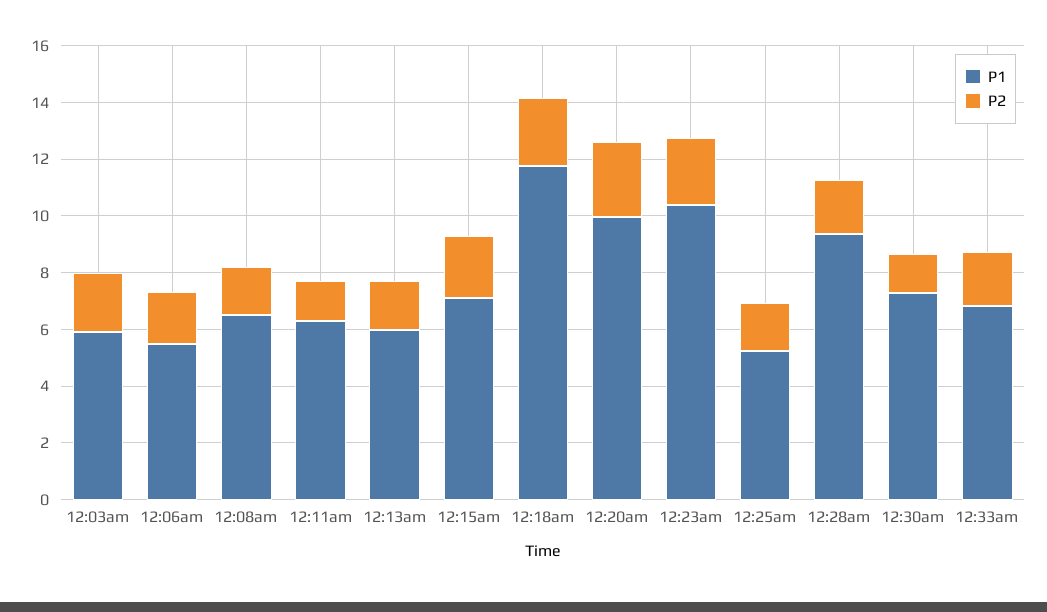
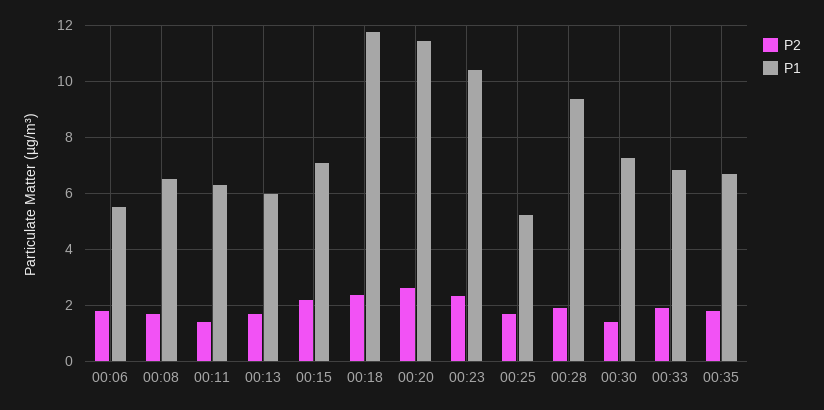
P1, 12:03am: 6 -> none
P2, 12:03am: 2 -> none
P1, 12:20am: 10 -> 11.5
P2, 00:35: none -> 1.75
P1, 00:35: none -> 6.75

